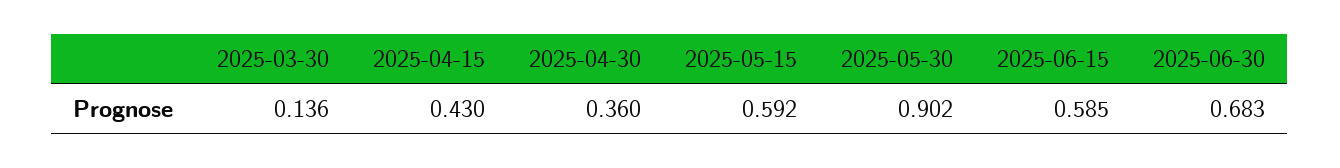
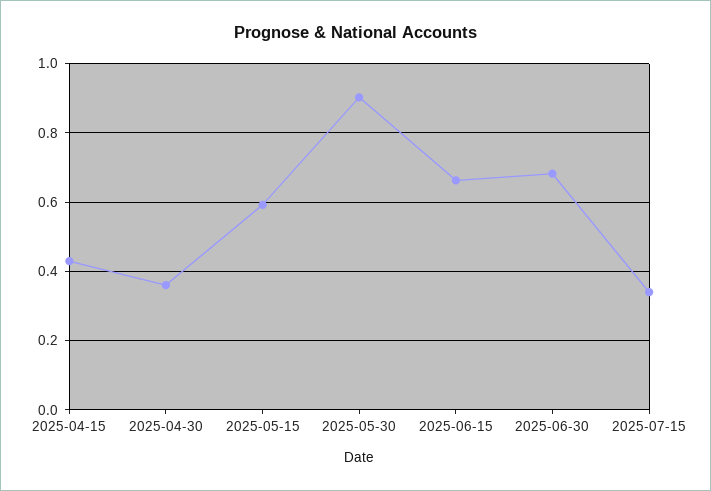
2025-03-30: 0.136 -> none
2025-06-15: 0.585 -> 0.66
2025-07-15: none -> 0.34

